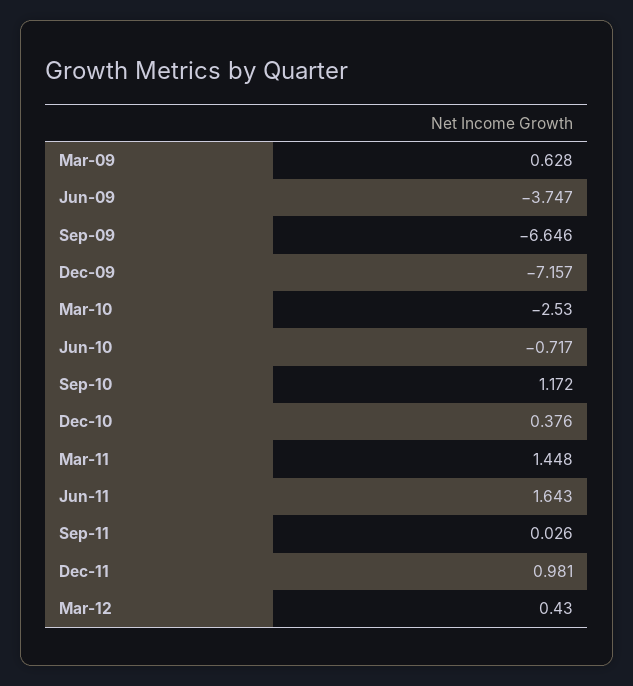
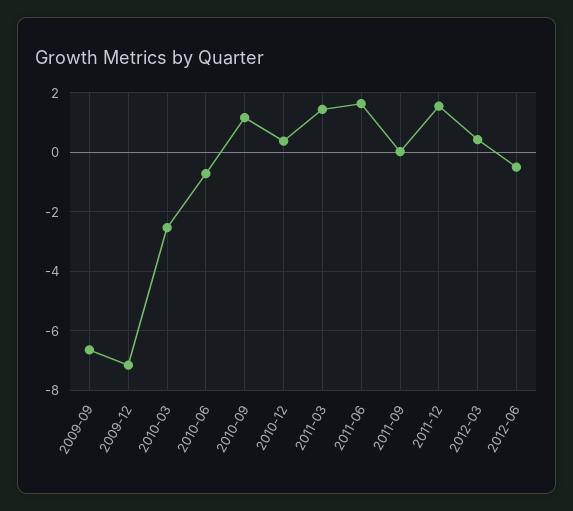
Mar-09: 0.628 -> none
Jun-09: -3.747 -> none
Dec-11: 0.981 -> 1.5
2012-06: none -> -0.5

